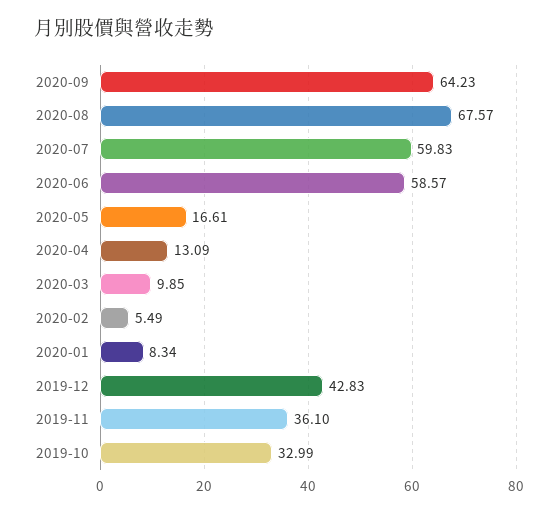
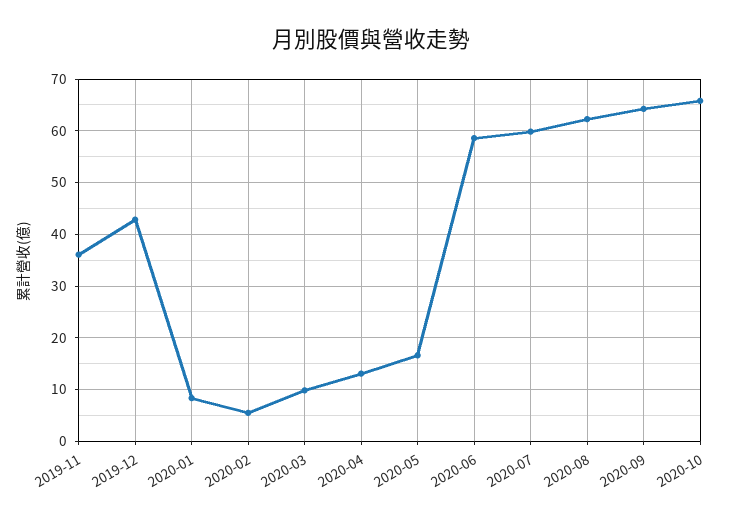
2020-08: 67.57 -> 62
2019-10: 32.99 -> none
2020-10: none -> 66

